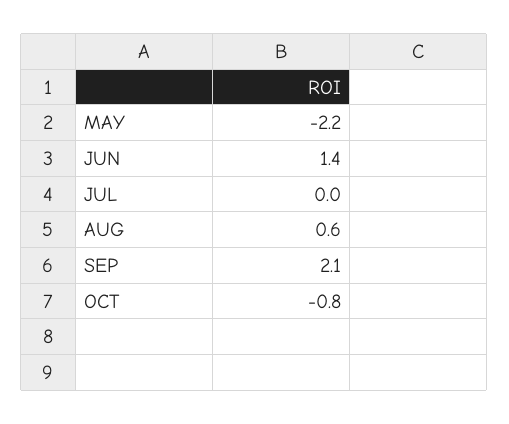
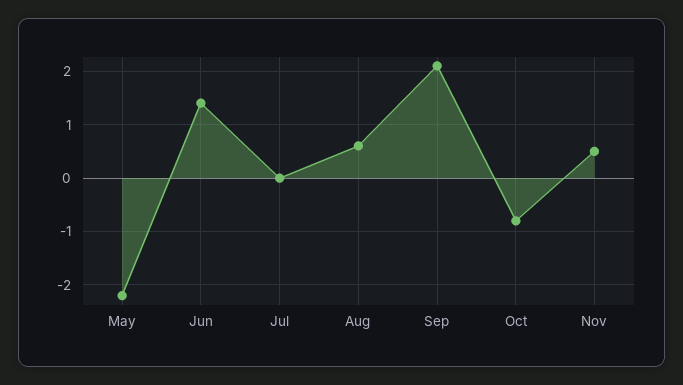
Nov: none -> 0.5

